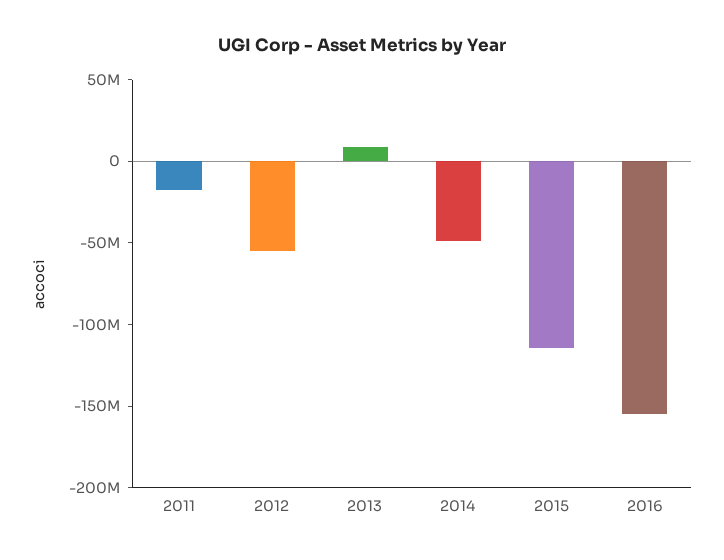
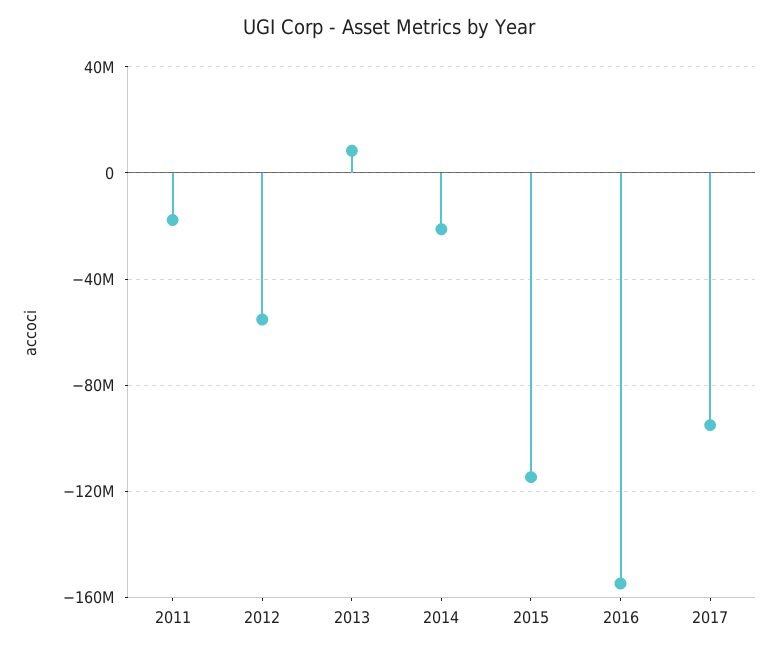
2014: -50000000 -> -20000000
2017: none -> -95000000

